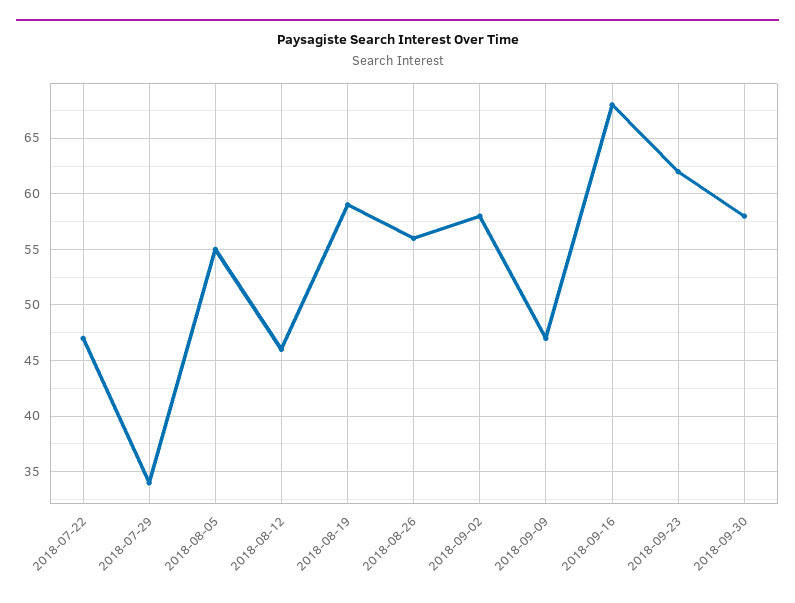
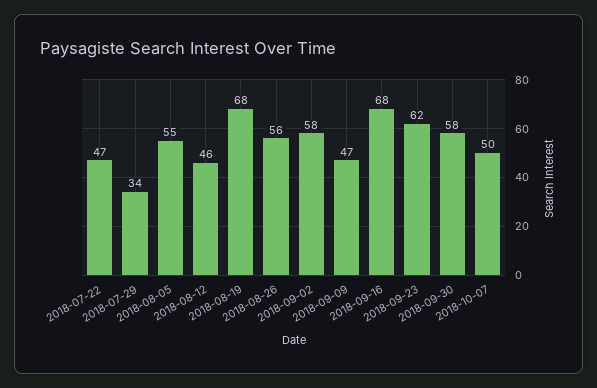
2018-08-19: 59 -> 68
2018-10-07: none -> 50

